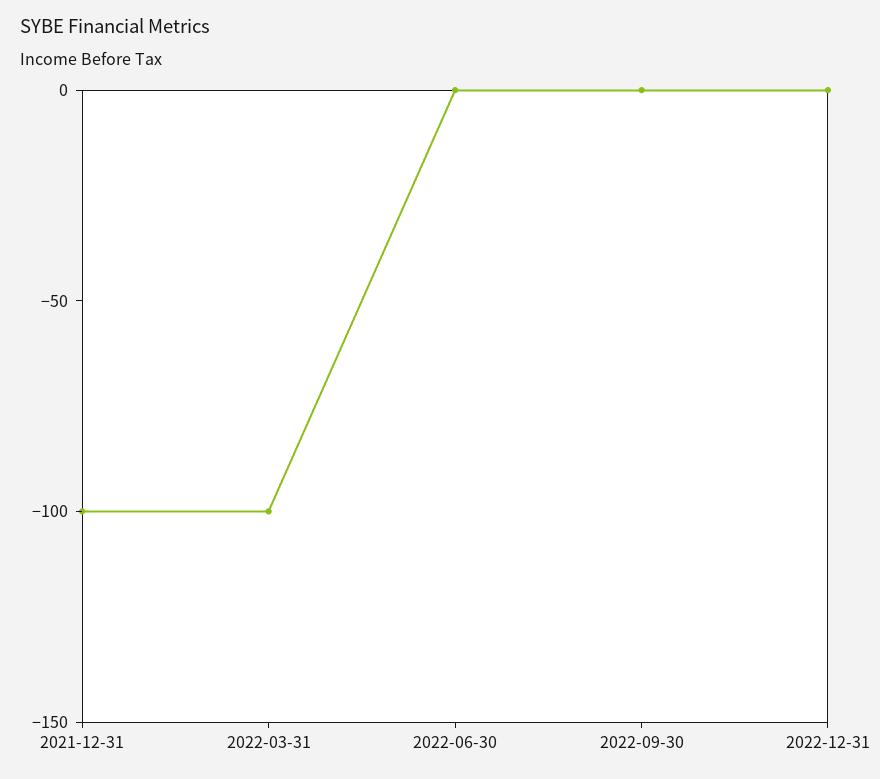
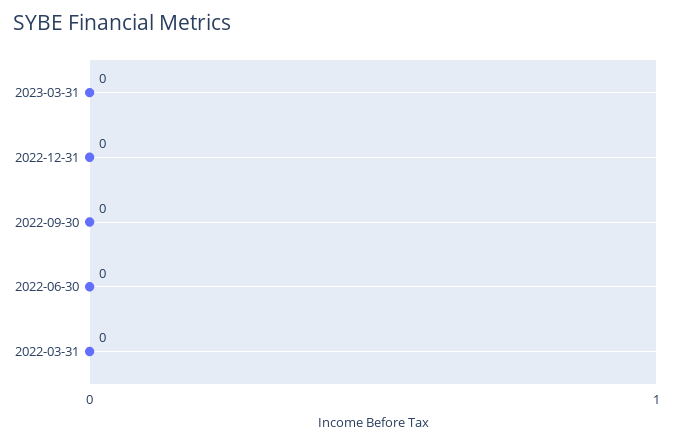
2021-12-31: -100 -> none
2022-03-31: -100 -> 0
2023-03-31: none -> 0

